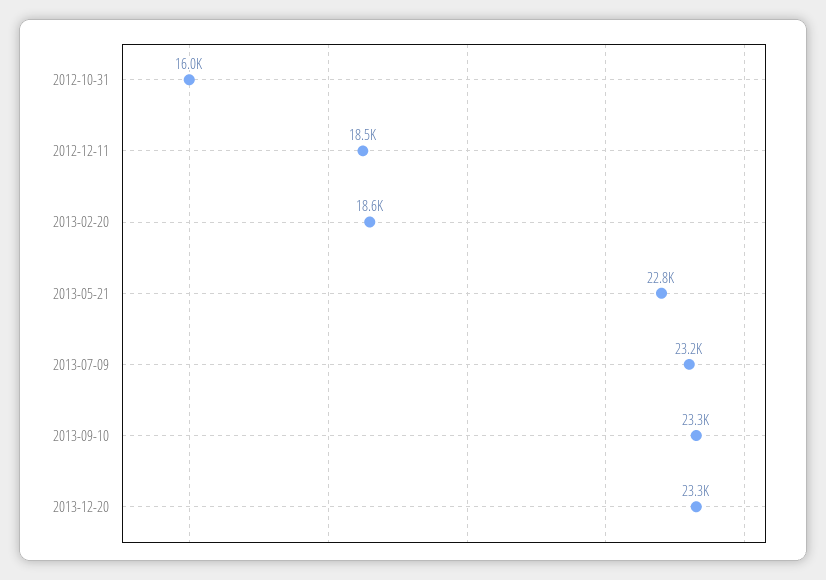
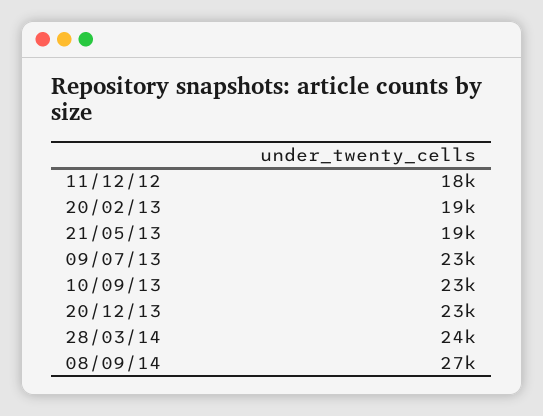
2012-10-31: 16000 -> none
2013-05-21: 22800 -> 19000
28/03/14: none -> 24000
08/09/14: none -> 27000

